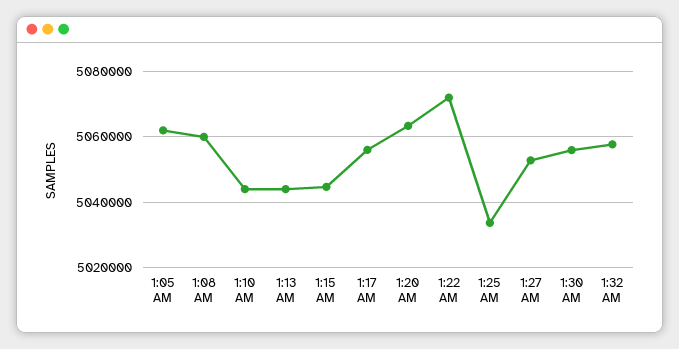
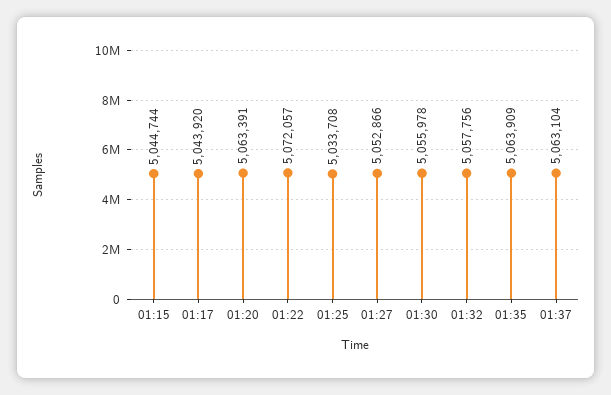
1:05 AM: 5062000 -> none
1:08 AM: 5060000 -> none
1:10 AM: 5044000 -> none
1:13 AM: 5044000 -> none
1:17 AM: 5056000 -> 5043920
01:35: none -> 5063909
01:37: none -> 5063104

